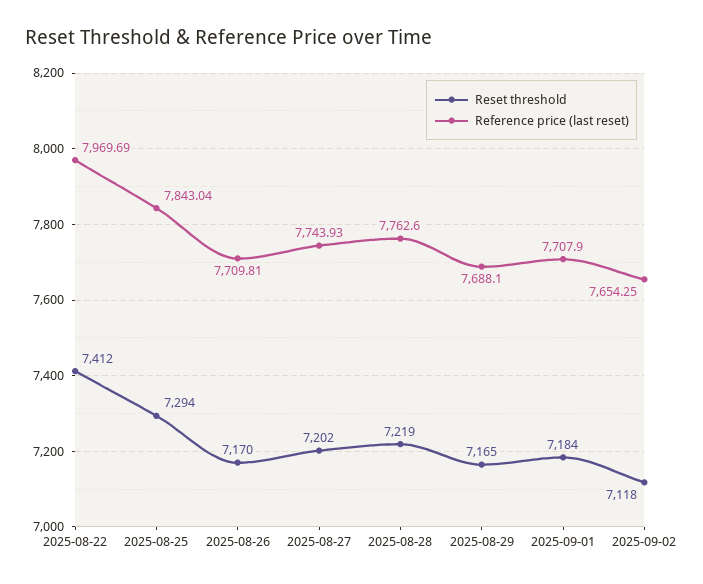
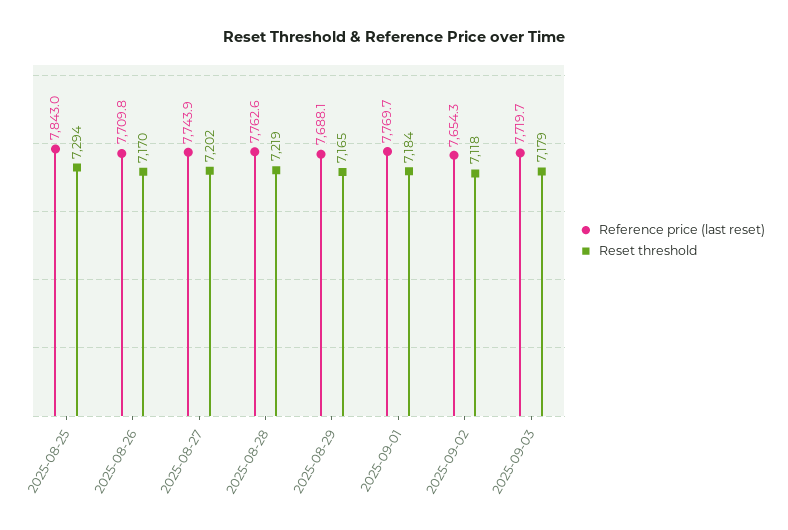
Reset threshold, 2025-08-22: 7412 -> none
Reference price (last reset), 2025-08-22: 7969.69 -> none
Reference price (last reset), 2025-09-01: 7707.9 -> 7769.7
Reference price (last reset), 2025-09-03: none -> 7719.7
Reset threshold, 2025-09-03: none -> 7179

